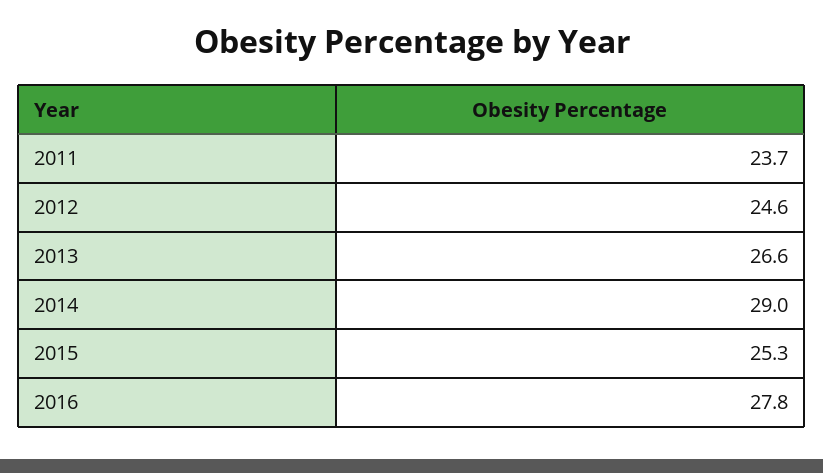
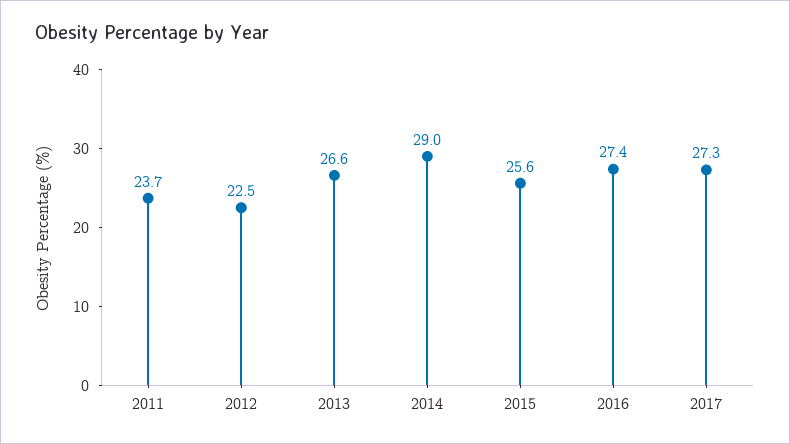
2012: 24.6 -> 22.5
2015: 25.3 -> 25.6
2016: 27.8 -> 27.4
2017: none -> 27.3

